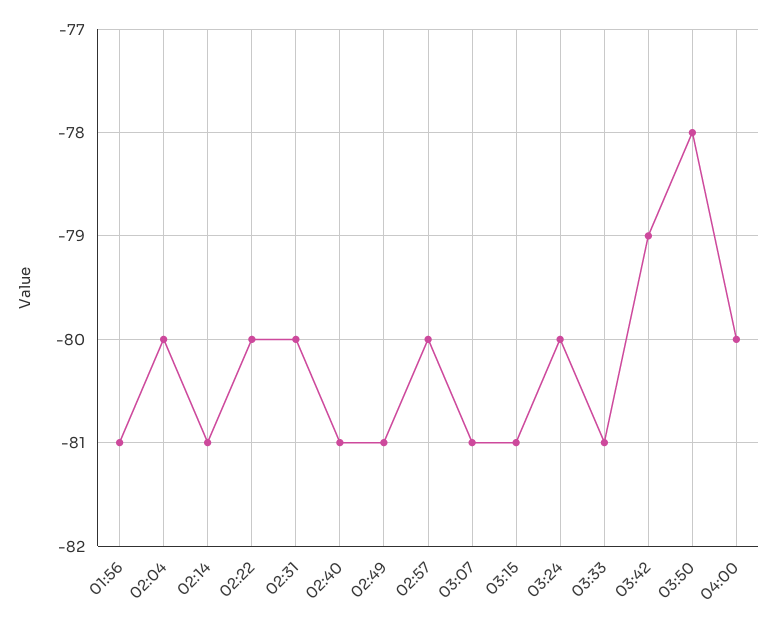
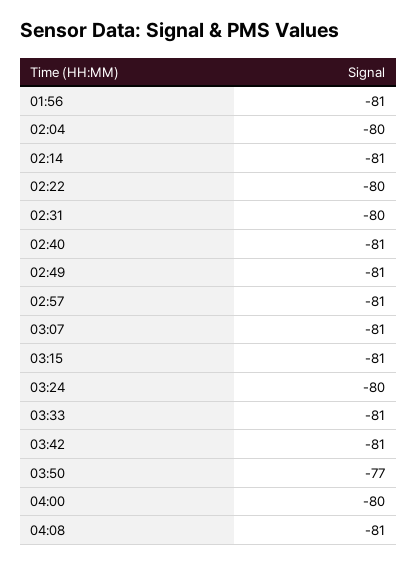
02:57: -80 -> -81
03:42: -79 -> -81
03:50: -78 -> -77
04:08: none -> -81

